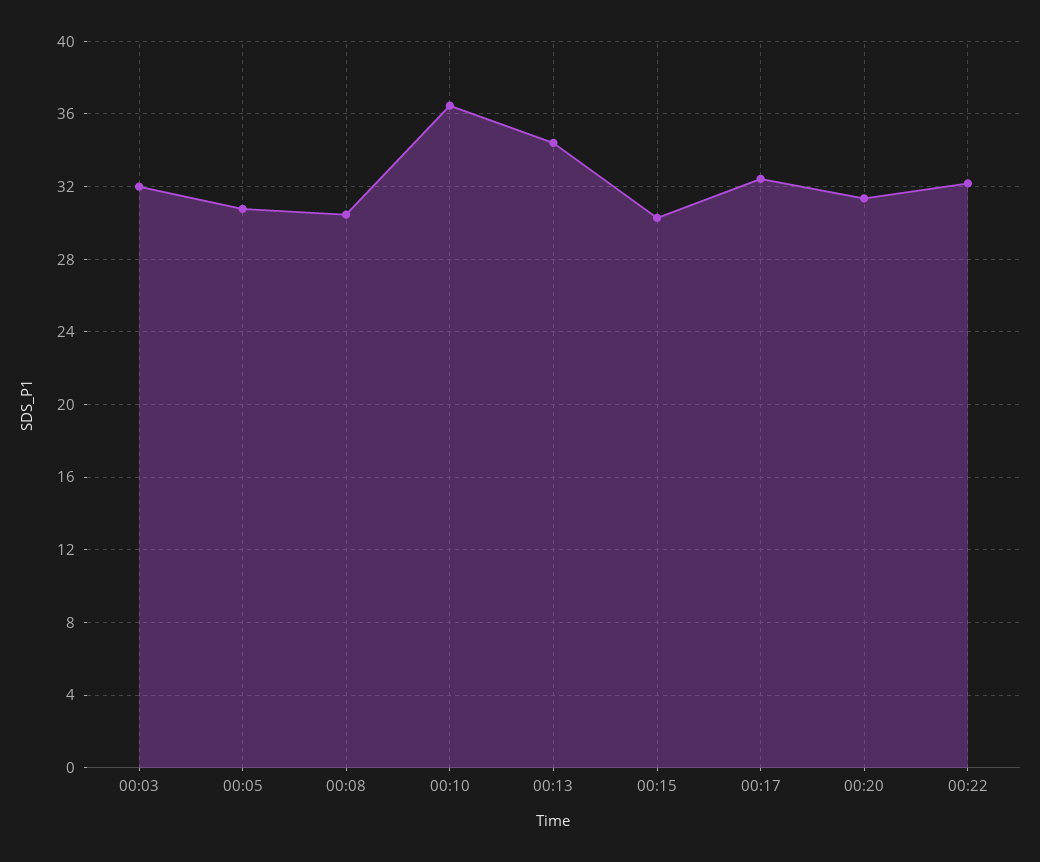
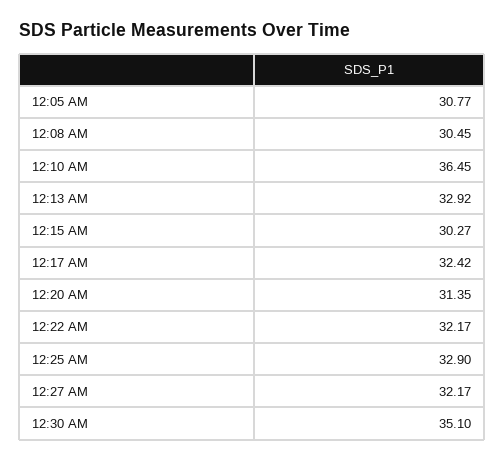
00:03: 32 -> none
00:13: 34.5 -> 32.92
12:25 AM: none -> 32.9
12:27 AM: none -> 32.17
12:30 AM: none -> 35.1

